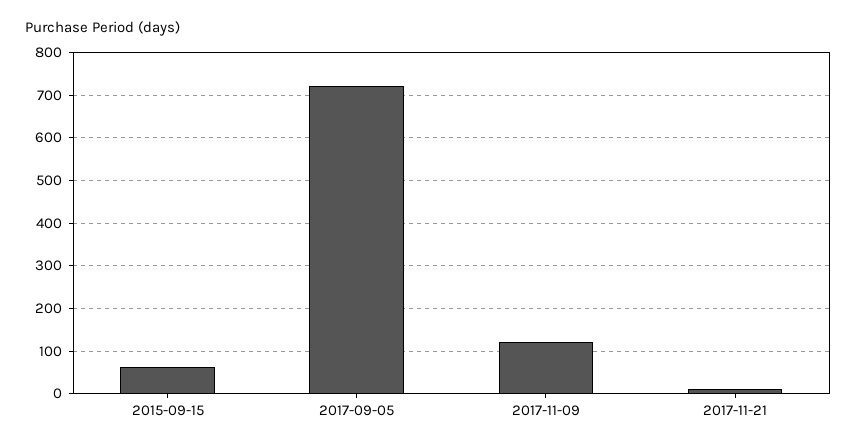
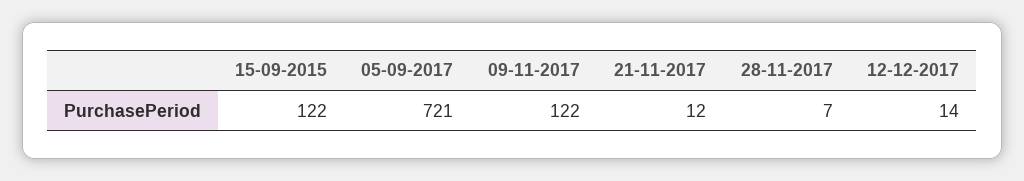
2015-09-15: 60 -> 122
28-11-2017: none -> 7
12-12-2017: none -> 14

